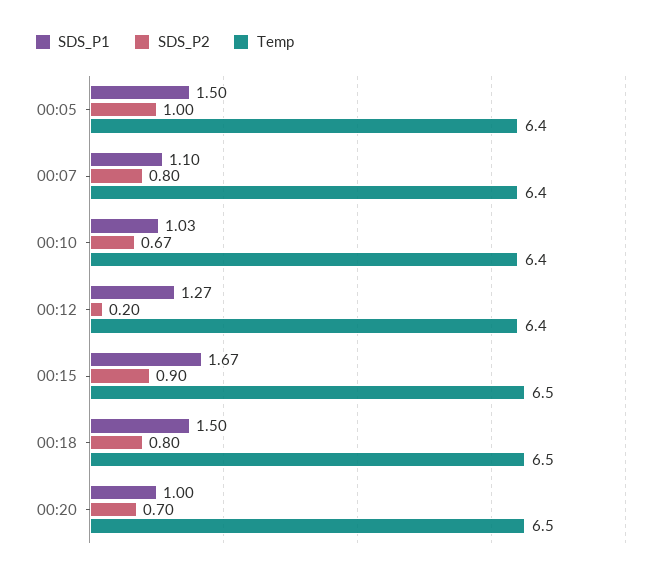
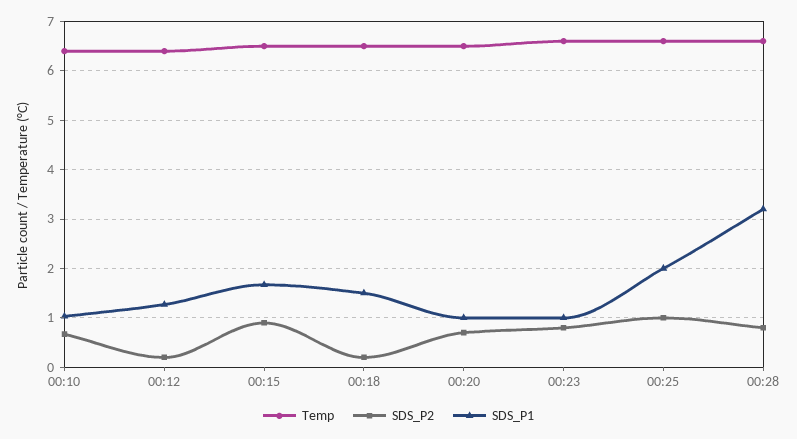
SDS_P1, 00:05: 1.5 -> none
SDS_P2, 00:05: 1 -> none
Temp, 00:05: 6.4 -> none
SDS_P1, 00:07: 1.1 -> none
SDS_P2, 00:07: 0.8 -> none
Temp, 00:07: 6.4 -> none
SDS_P2, 00:18: 0.8 -> 0.2
Temp, 00:23: none -> 6.6
SDS_P2, 00:23: none -> 0.8
SDS_P1, 00:23: none -> 1
Temp, 00:25: none -> 6.6
SDS_P2, 00:25: none -> 1
SDS_P1, 00:25: none -> 2
Temp, 00:28: none -> 6.6
SDS_P2, 00:28: none -> 0.8
SDS_P1, 00:28: none -> 3.2

